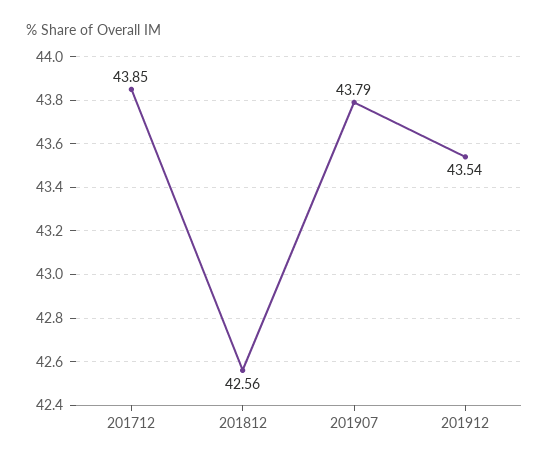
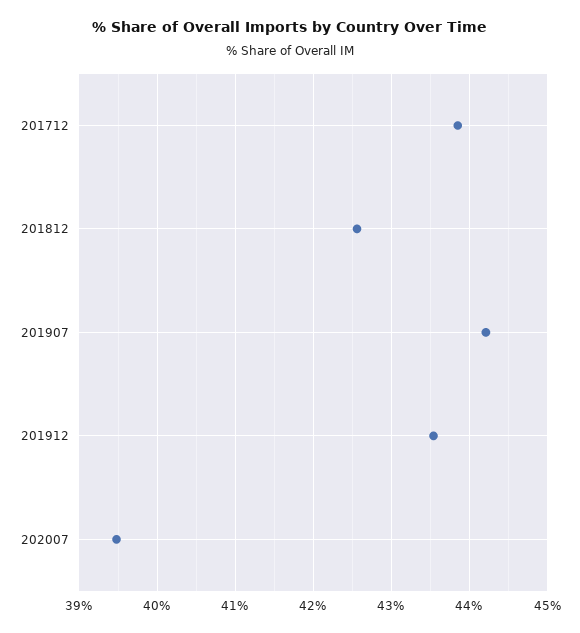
201907: 43.79 -> 44.2
202007: none -> 39.5

